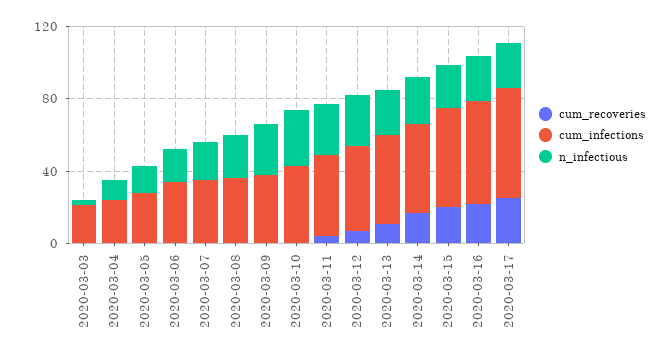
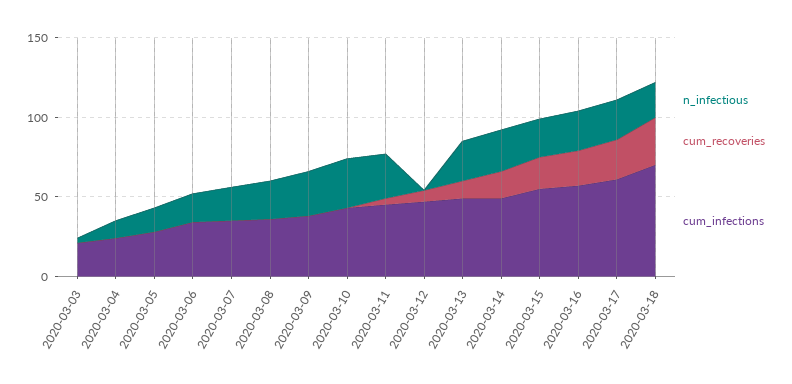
n_infectious, 2020-03-12: 30 -> 0
n_infectious, 2020-03-18: none -> 20
cum_recoveries, 2020-03-18: none -> 30
cum_infections, 2020-03-18: none -> 70

